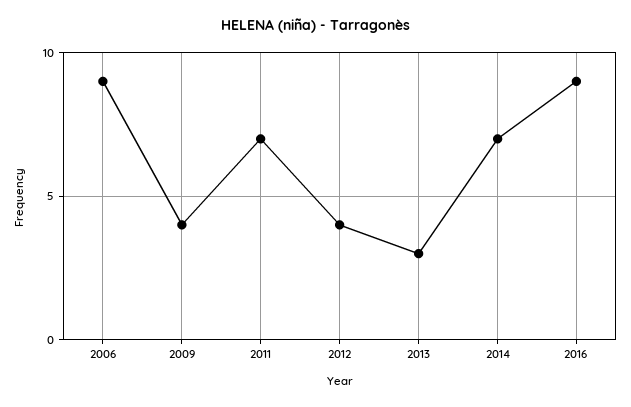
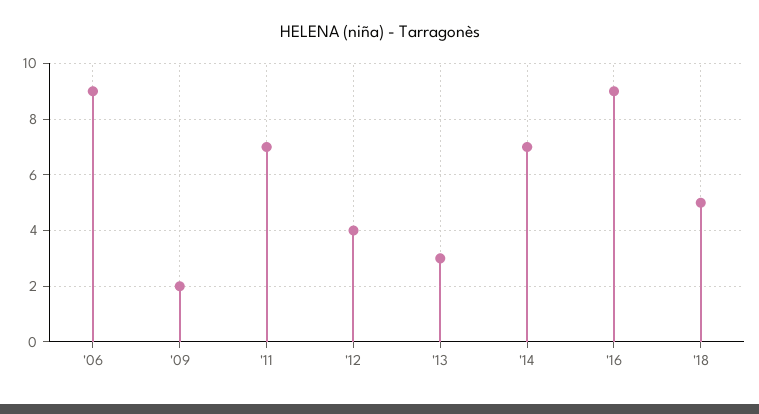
2009: 4 -> 2
'18: none -> 5

